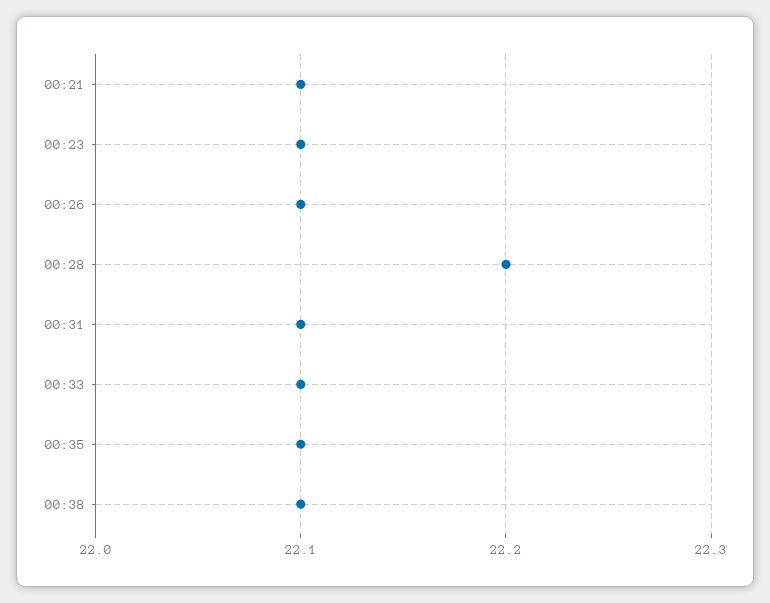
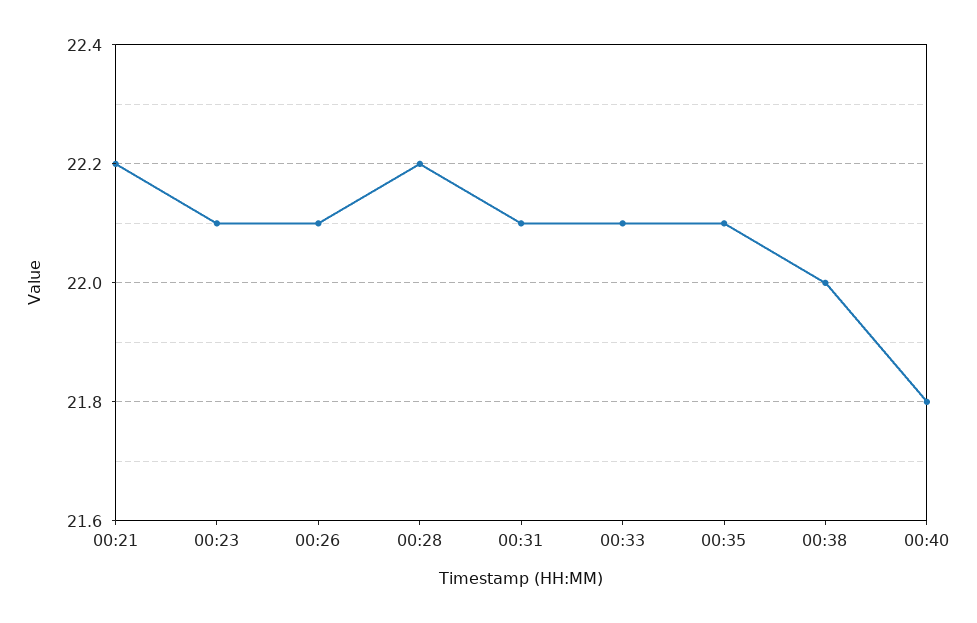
00:21: 22.1 -> 22.2
00:38: 22.1 -> 22
00:40: none -> 21.8

